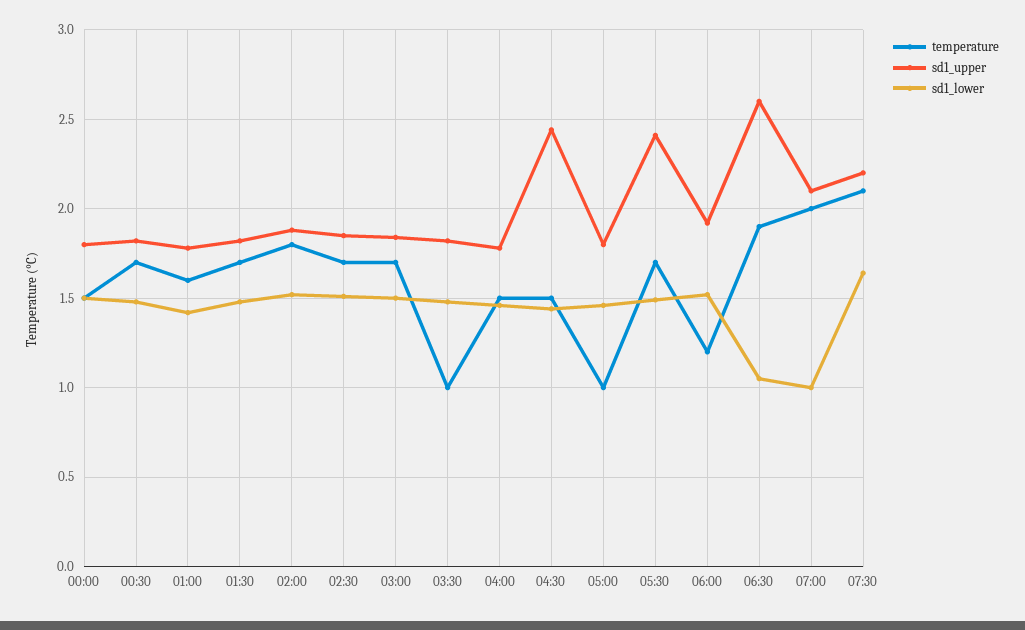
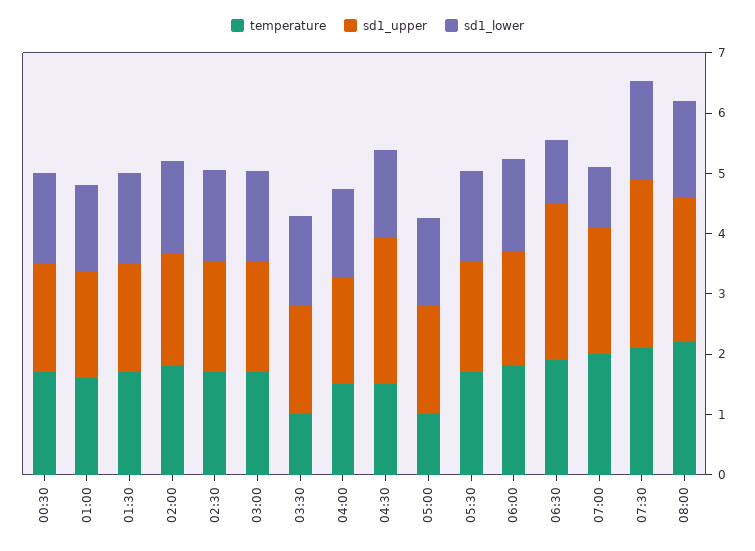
temperature, 00:00: 1.5 -> none
sd1_upper, 00:00: 1.8 -> none
sd1_lower, 00:00: 1.5 -> none
sd1_upper, 05:30: 2.4 -> 1.8
temperature, 06:00: 1.2 -> 1.8
sd1_upper, 07:30: 2.2 -> 2.8
temperature, 08:00: none -> 2.2
sd1_upper, 08:00: none -> 2.4
sd1_lower, 08:00: none -> 1.6

